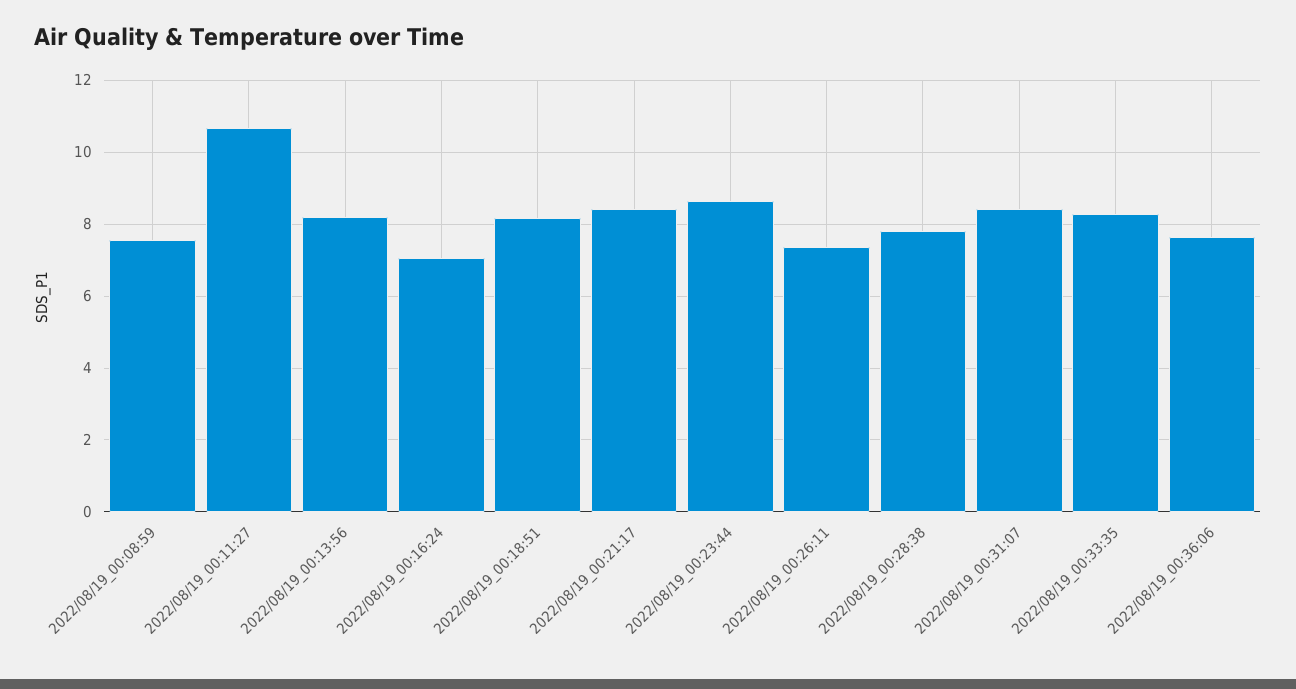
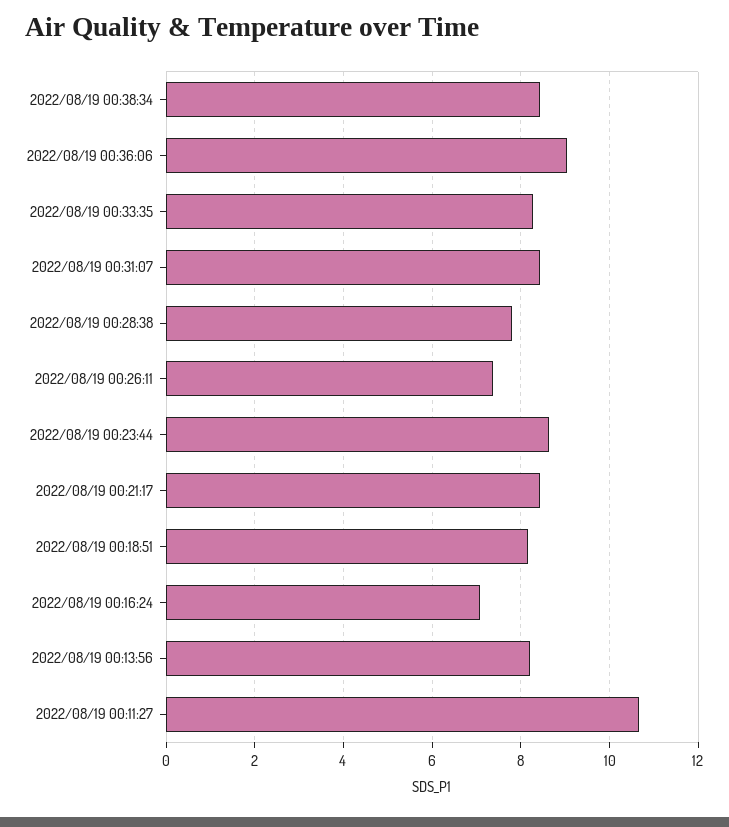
2022/08/19_00:08:59: 7.6 -> none
2022/08/19_00:36:06: 7.6 -> 9
2022/08/19 00:38:34: none -> 8.4

